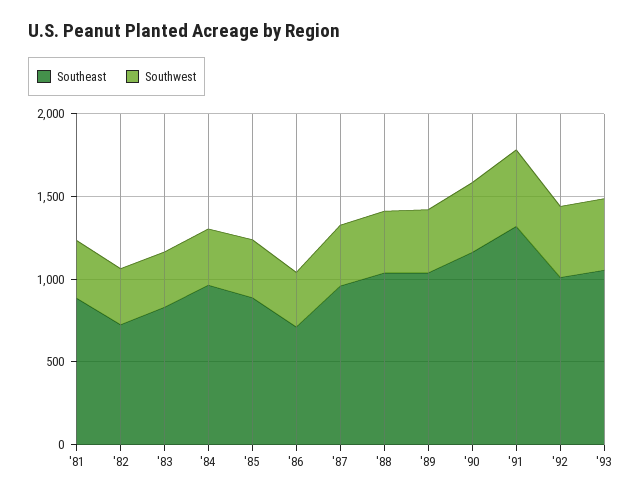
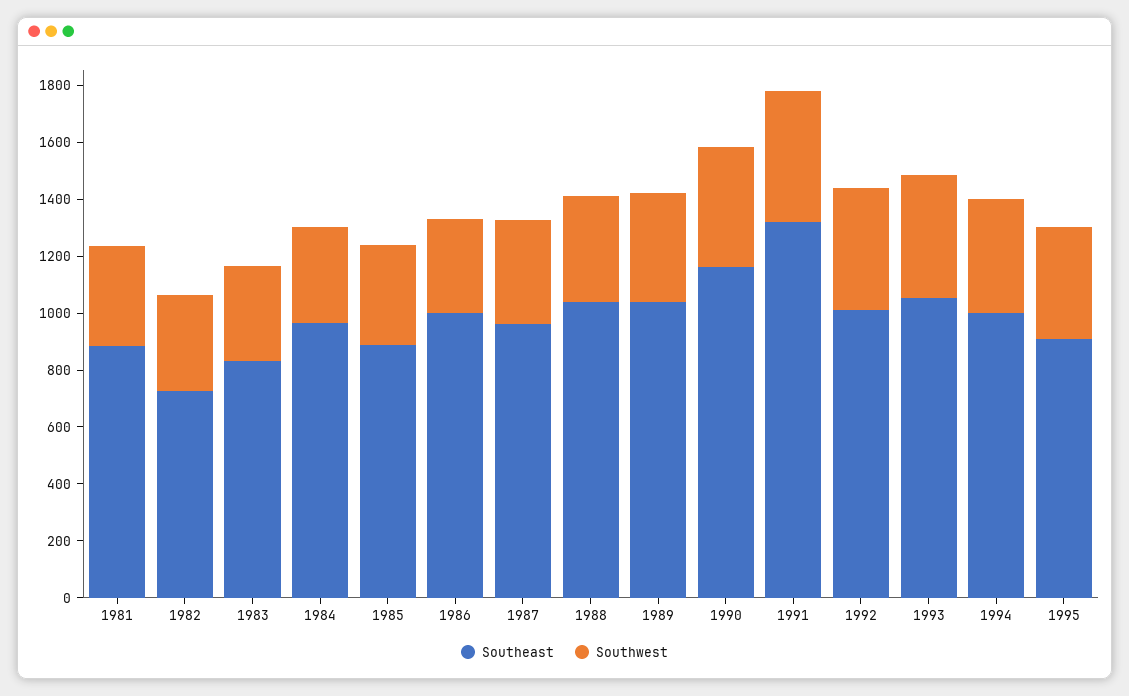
Southeast, '86: 700 -> 1000
Southeast, 1994: none -> 1000
Southwest, 1994: none -> 400
Southeast, 1995: none -> 900
Southwest, 1995: none -> 400

